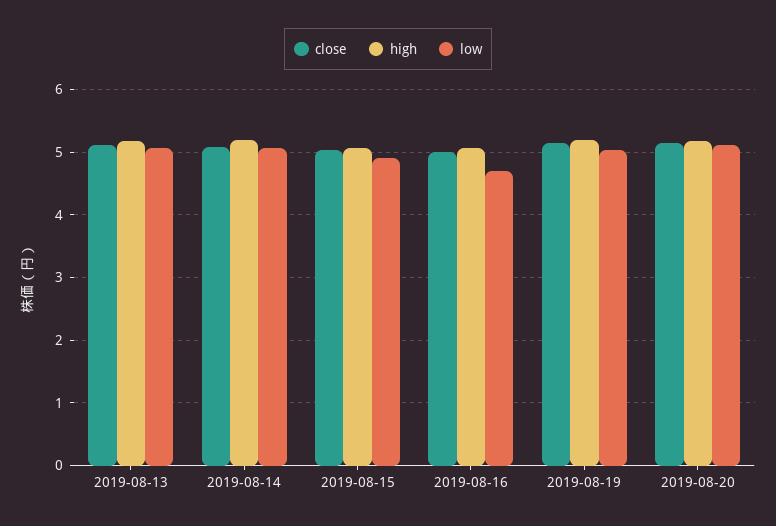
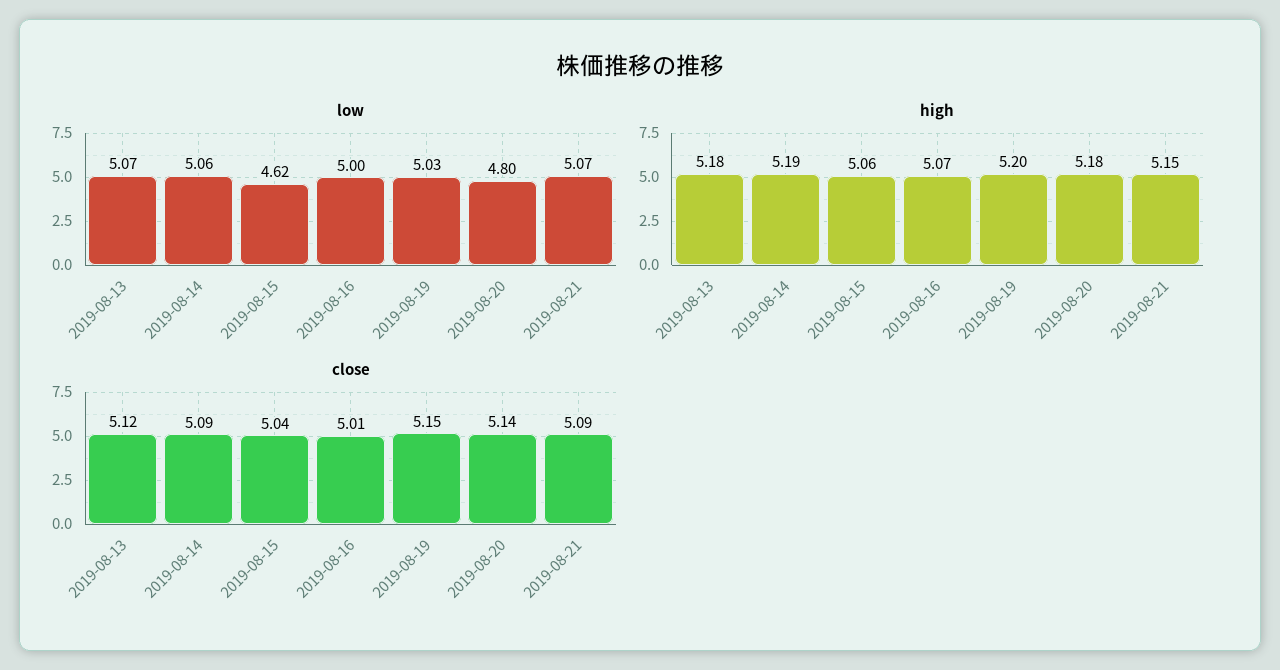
low, 2019-08-15: 4.9 -> 4.62
low, 2019-08-16: 4.7 -> 5
low, 2019-08-20: 5.1 -> 4.8
low, 2019-08-21: none -> 5.07
high, 2019-08-21: none -> 5.15
close, 2019-08-21: none -> 5.09

